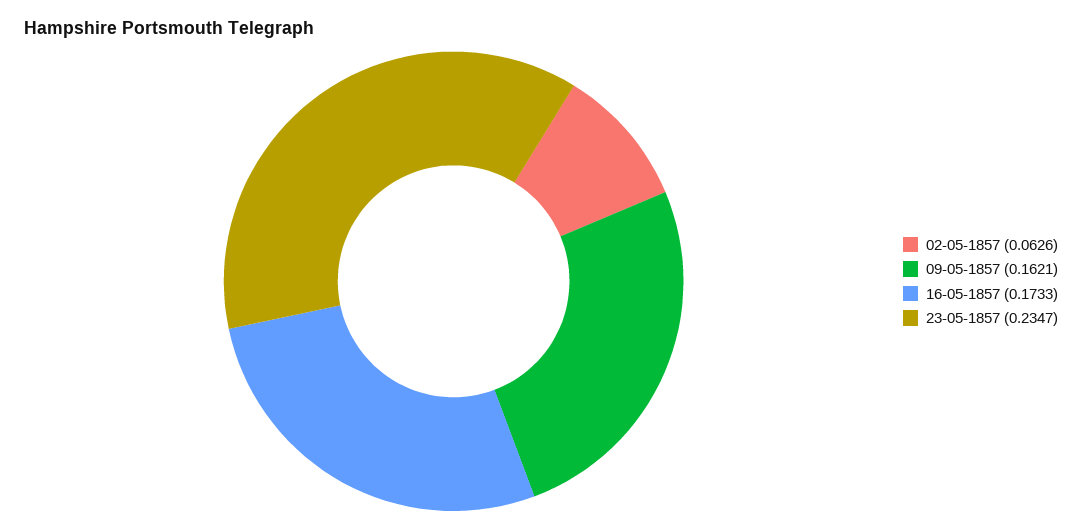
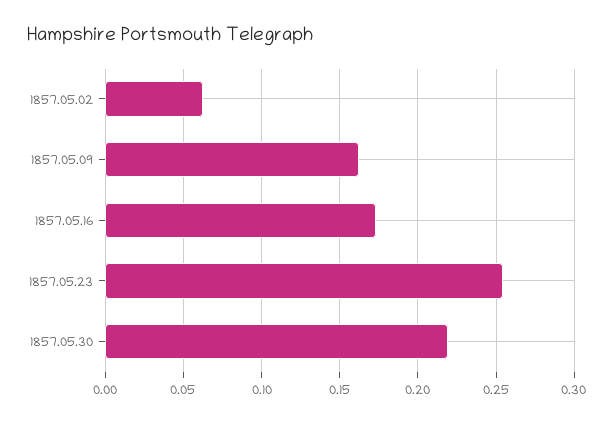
23-05-1857: 0.2347 -> 0.255
1857.05.30: none -> 0.22

